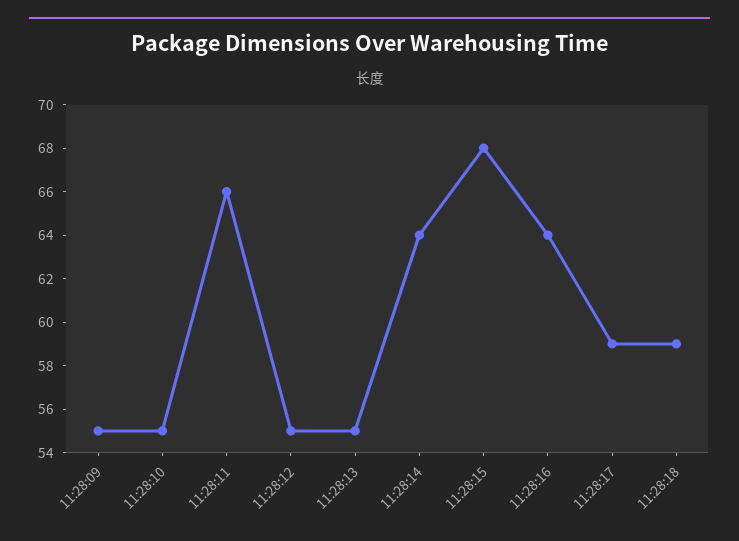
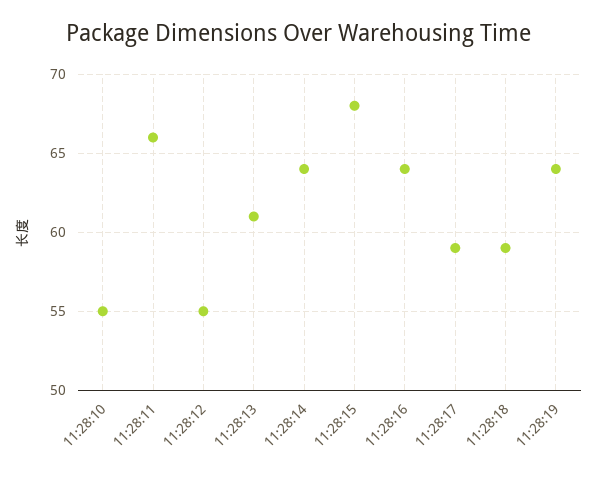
11:28:09: 55 -> none
11:28:13: 55 -> 61
11:28:19: none -> 64

